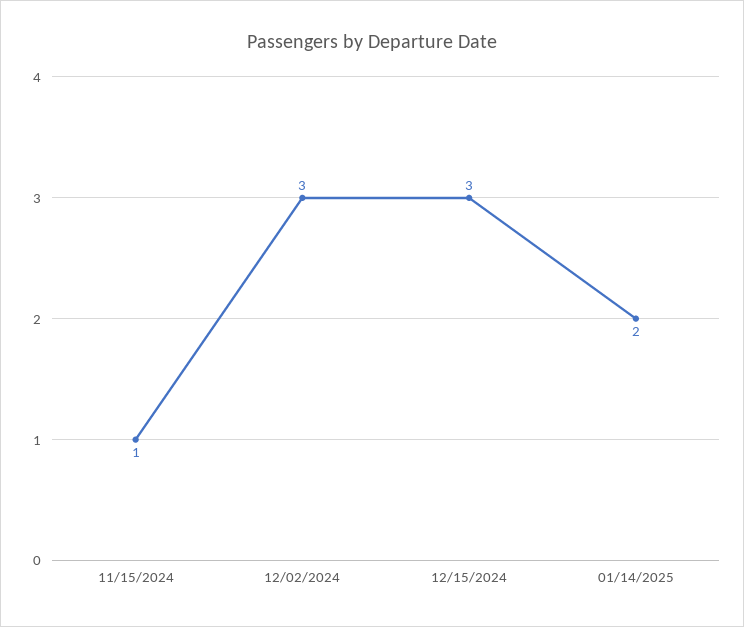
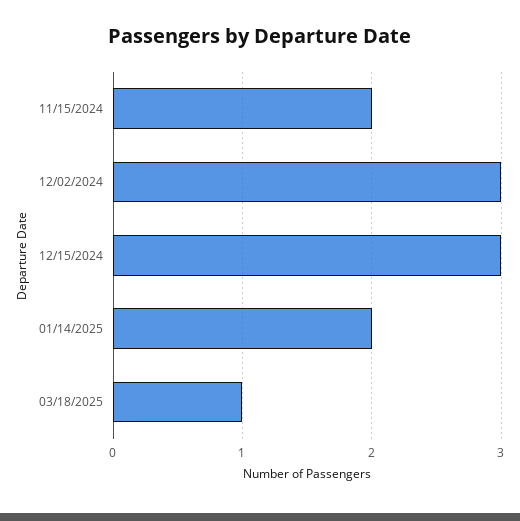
11/15/2024: 1 -> 2
03/18/2025: none -> 1

